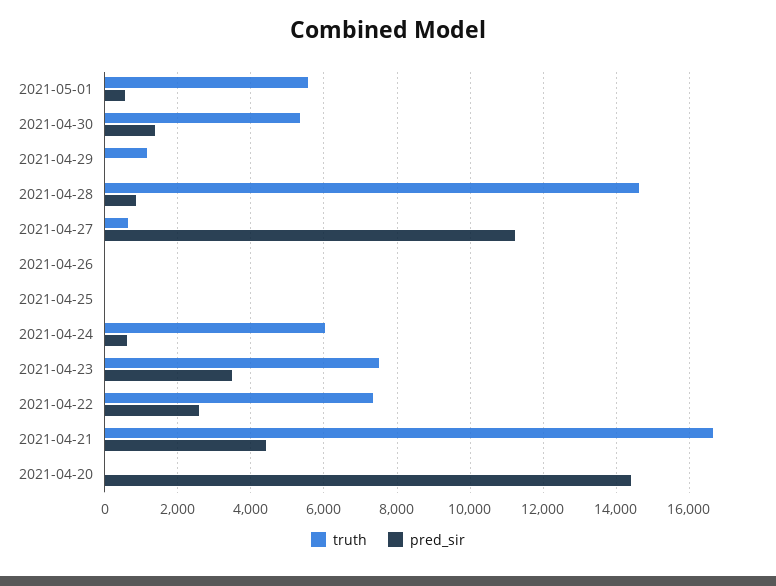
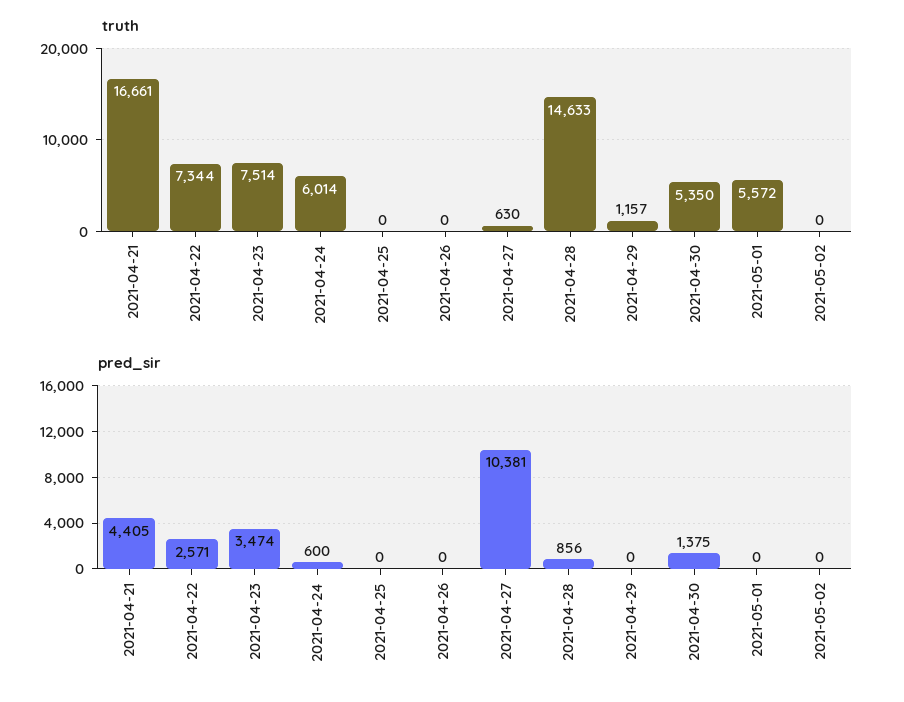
pred_sir, 2021-05-01: 600 -> 0
pred_sir, 2021-04-27: 11200 -> 10381
truth, 2021-04-20: 0 -> none
pred_sir, 2021-04-20: 14400 -> none
truth, 2021-05-02: none -> 0
pred_sir, 2021-05-02: none -> 0

